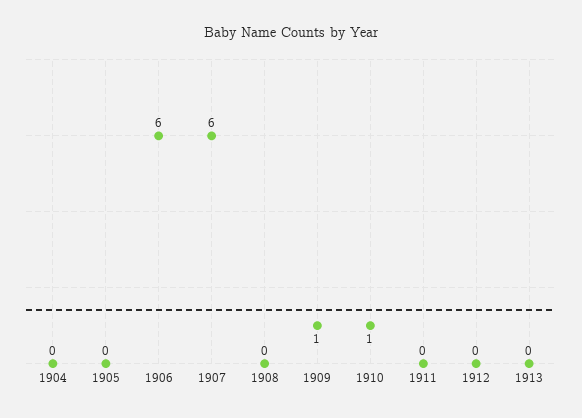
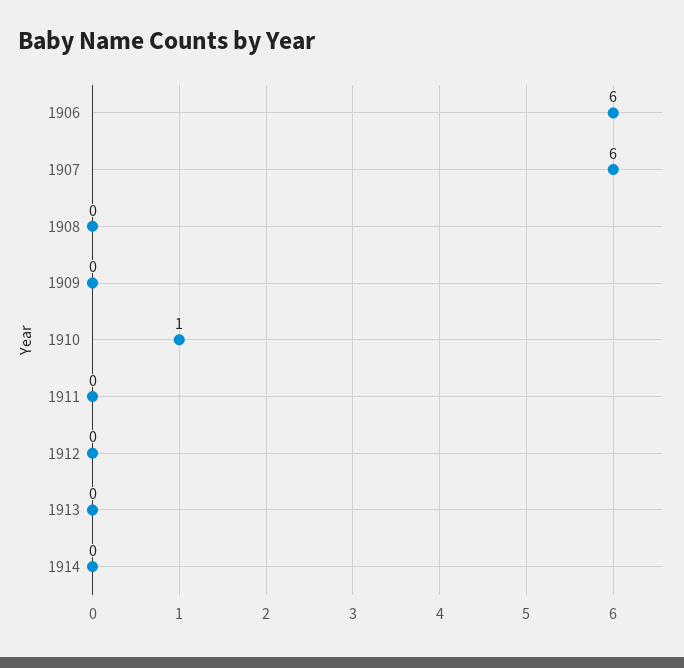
1904: 0 -> none
1905: 0 -> none
1909: 1 -> 0
1914: none -> 0

